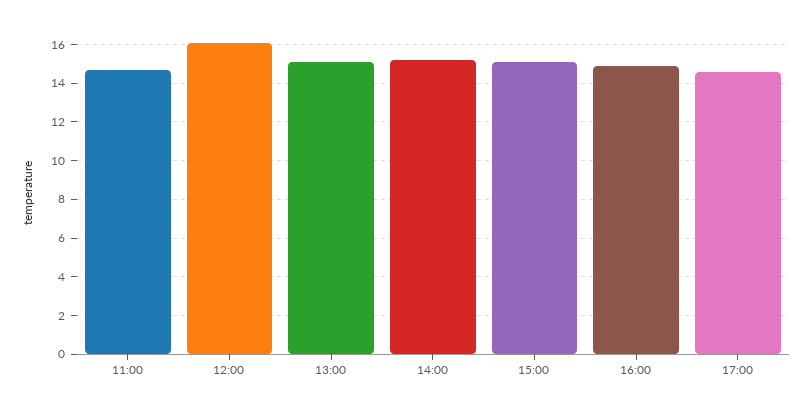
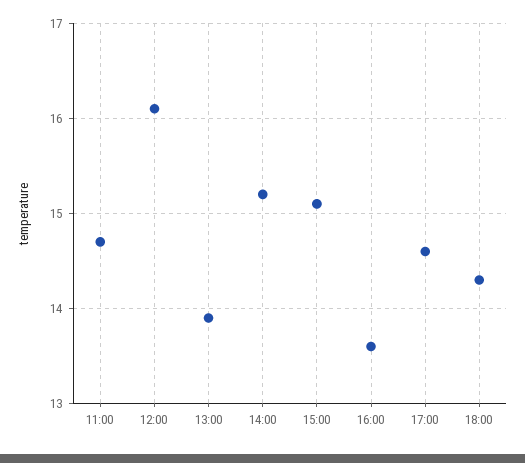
13:00: 15 -> 13.9
16:00: 15 -> 13.6
18:00: none -> 14.3

